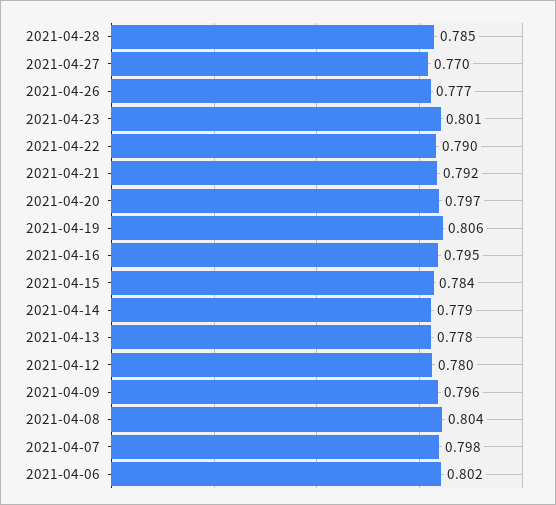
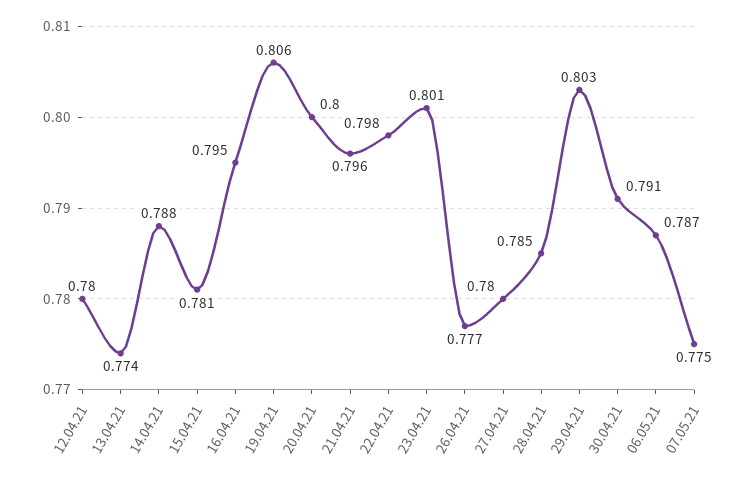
2021-04-27: 0.77 -> 0.78
2021-04-22: 0.79 -> 0.798
2021-04-21: 0.792 -> 0.796
2021-04-20: 0.797 -> 0.8
2021-04-15: 0.784 -> 0.781
2021-04-14: 0.779 -> 0.788
2021-04-13: 0.778 -> 0.774
2021-04-09: 0.796 -> none
2021-04-08: 0.804 -> none
2021-04-07: 0.798 -> none
2021-04-06: 0.802 -> none
29.04.21: none -> 0.803
30.04.21: none -> 0.791
06.05.21: none -> 0.787
07.05.21: none -> 0.775

